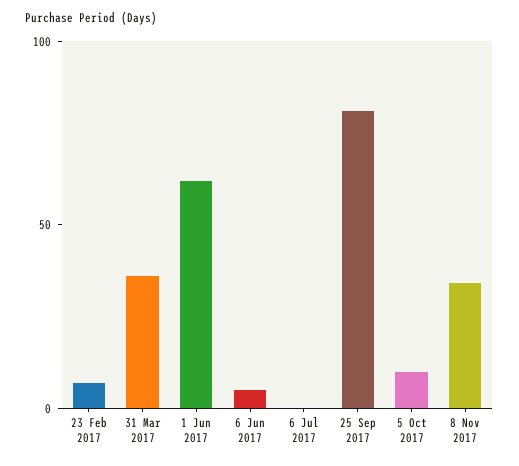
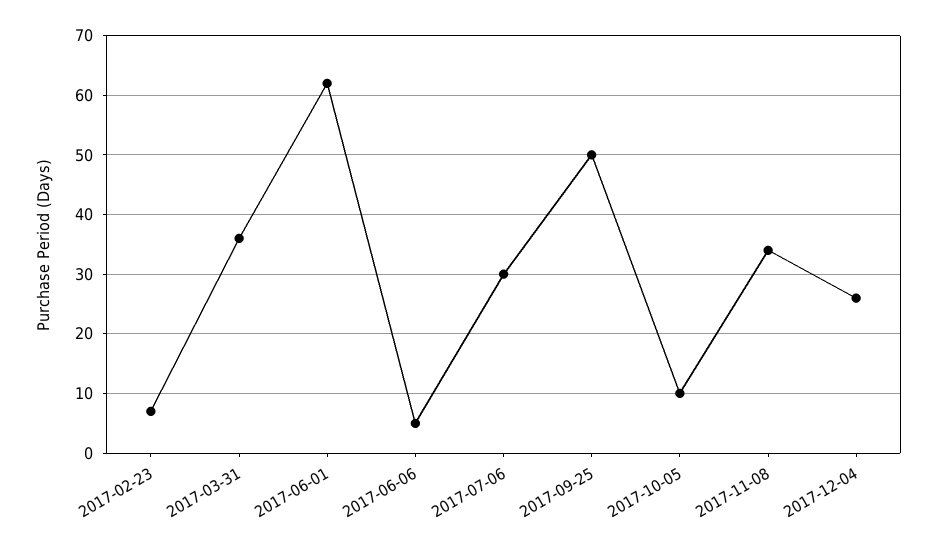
6 Jul 2017: 0 -> 30
25 Sep 2017: 80 -> 50
2017-12-04: none -> 25

